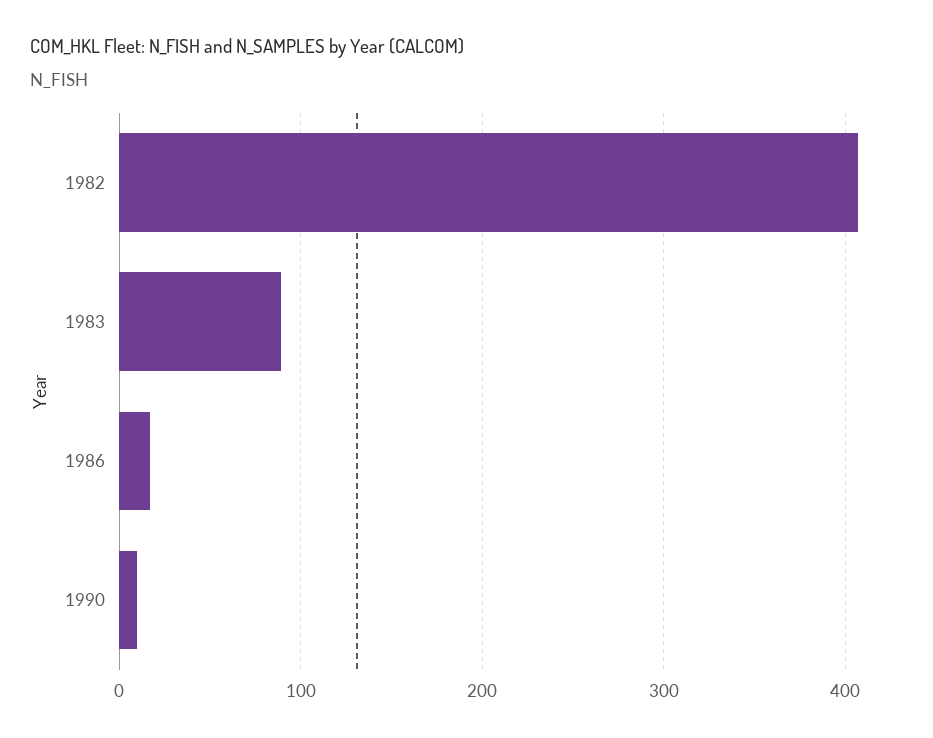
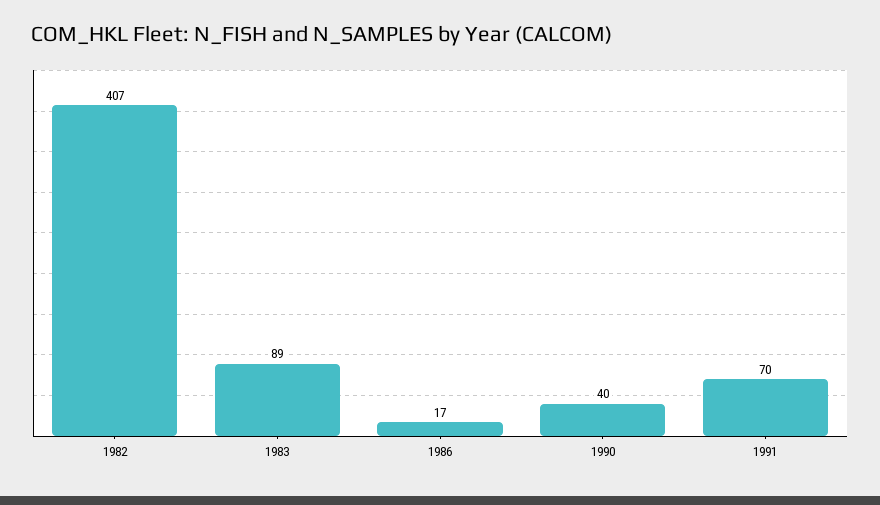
1990: 10 -> 40
1991: none -> 70

